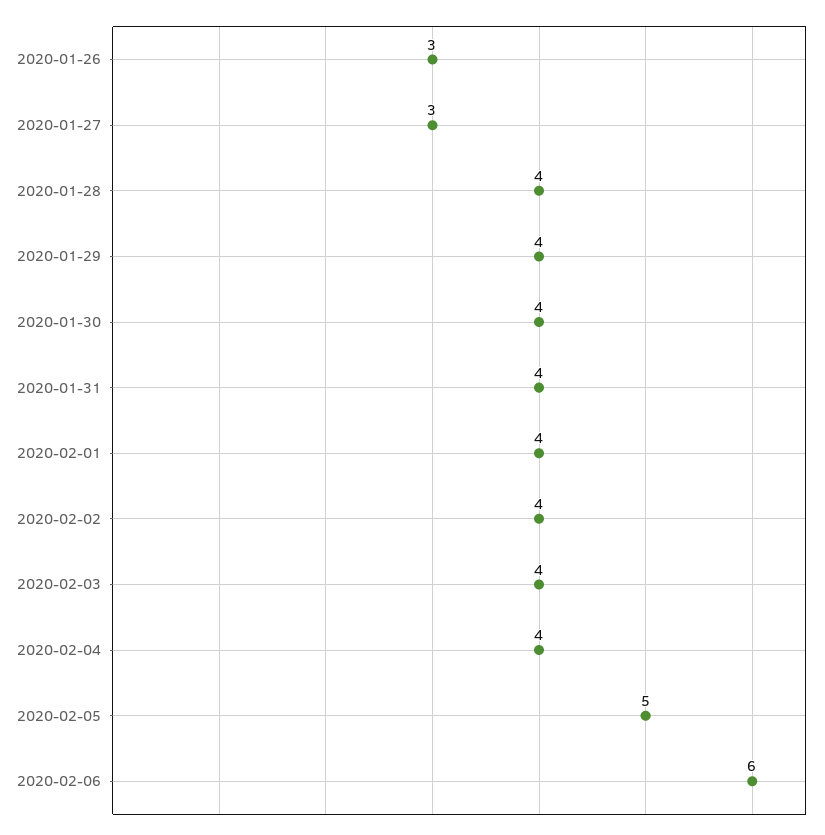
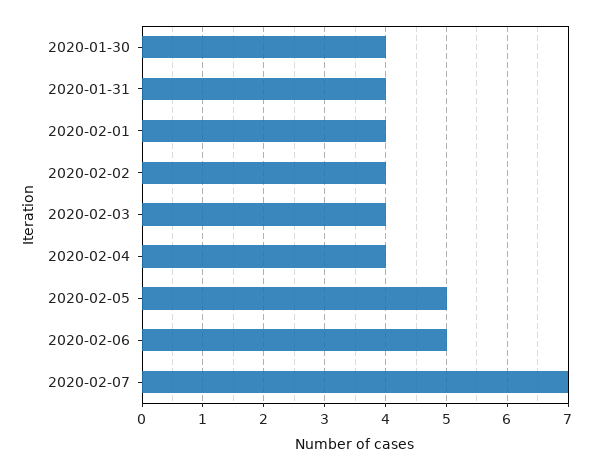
2020-01-26: 3 -> none
2020-01-27: 3 -> none
2020-01-28: 4 -> none
2020-01-29: 4 -> none
2020-02-06: 6 -> 5
2020-02-07: none -> 7

